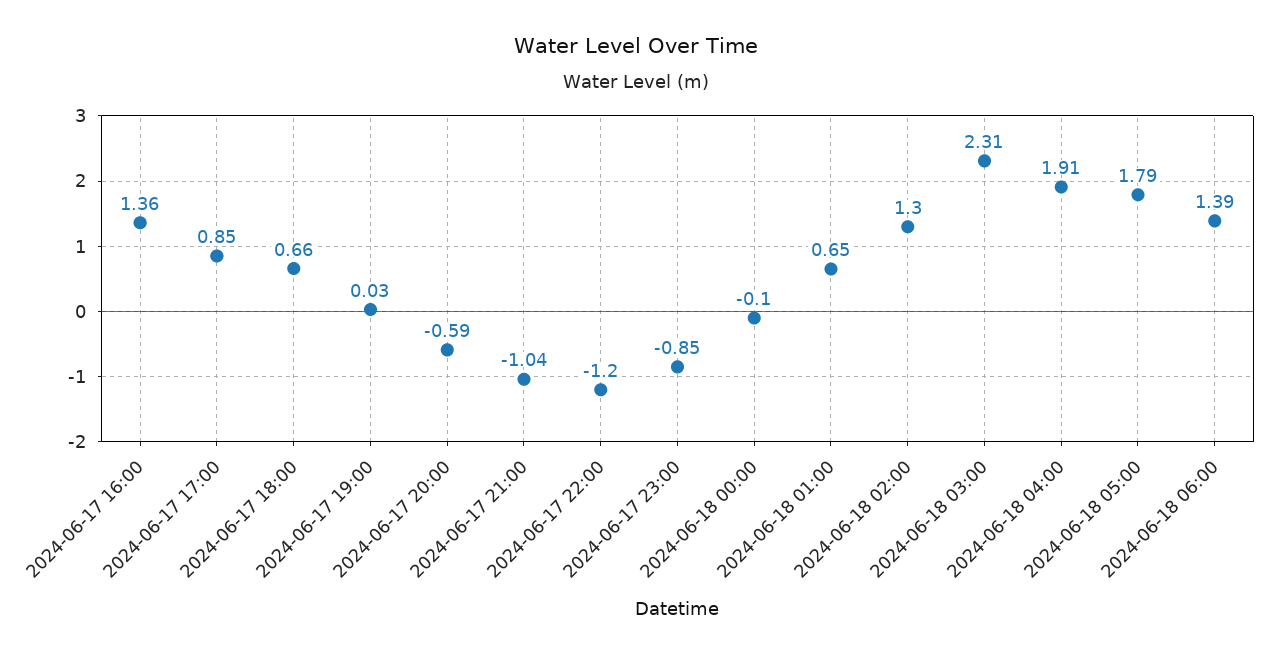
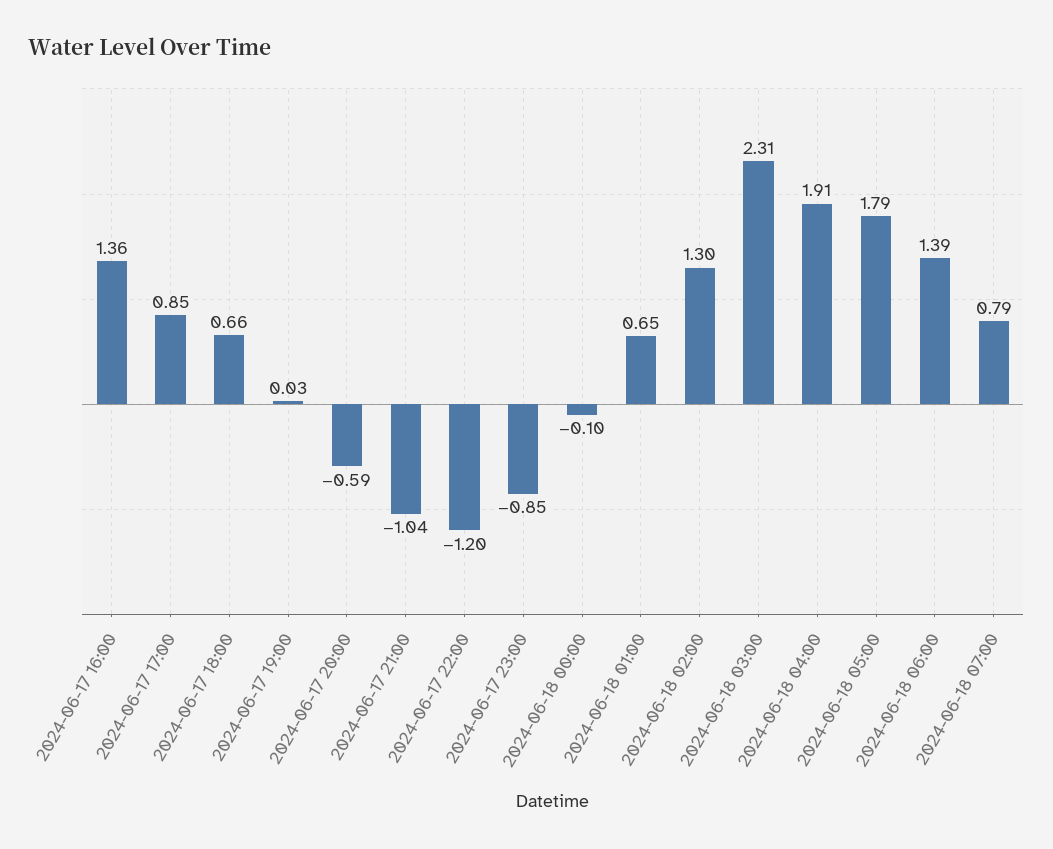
2024-06-18 07:00: none -> 0.79

